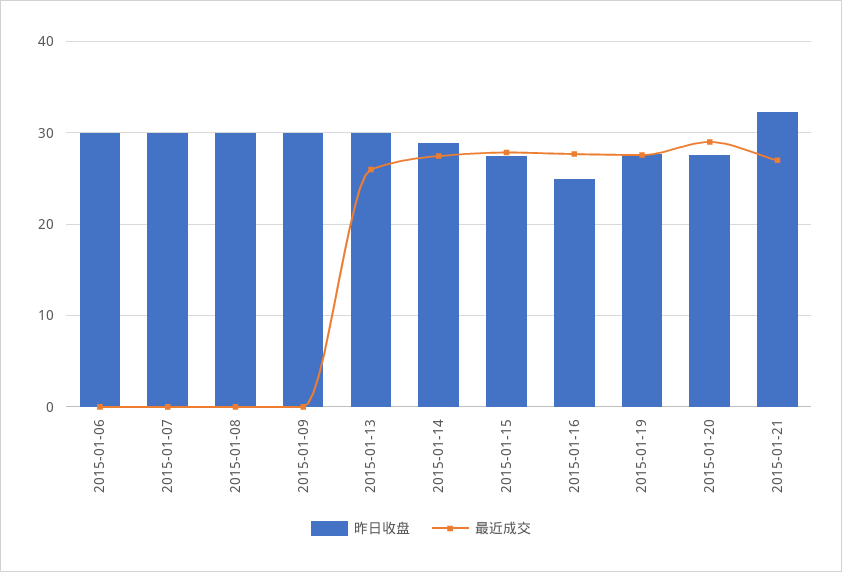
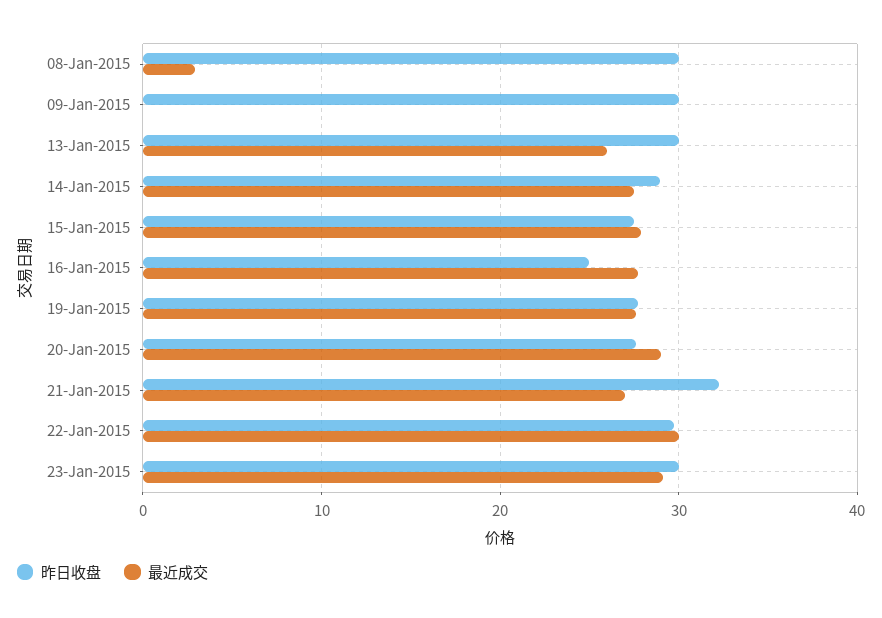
昨日收盘, 2015-01-06: 30 -> none
最近成交, 2015-01-06: 0 -> none
昨日收盘, 2015-01-07: 30 -> none
最近成交, 2015-01-07: 0 -> none
最近成交, 2015-01-08: 0 -> 3
昨日收盘, 22-Jan-2015: none -> 30
最近成交, 22-Jan-2015: none -> 30
昨日收盘, 23-Jan-2015: none -> 30
最近成交, 23-Jan-2015: none -> 29

